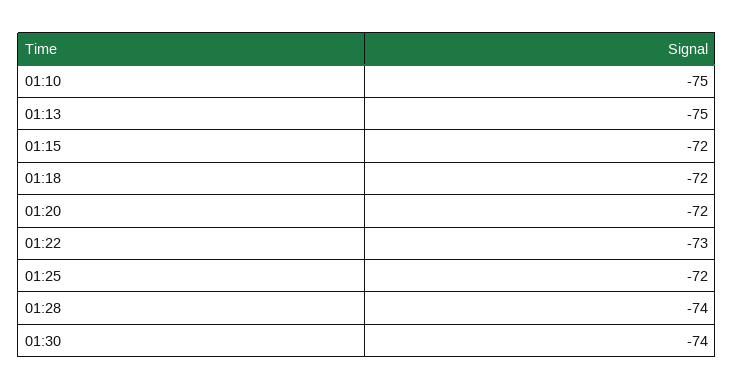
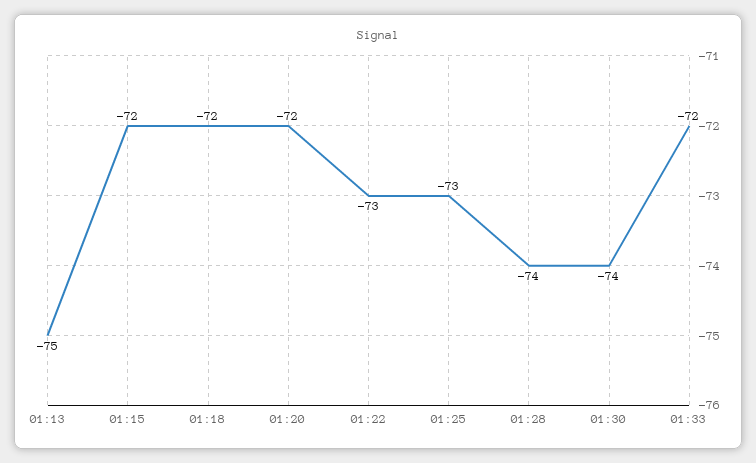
01:10: -75 -> none
01:25: -72 -> -73
01:33: none -> -72

